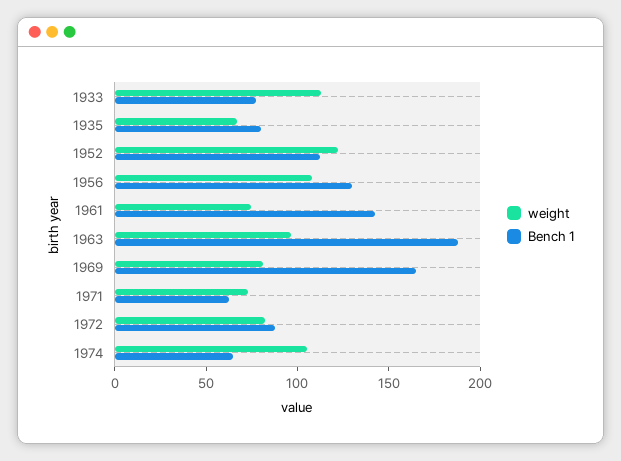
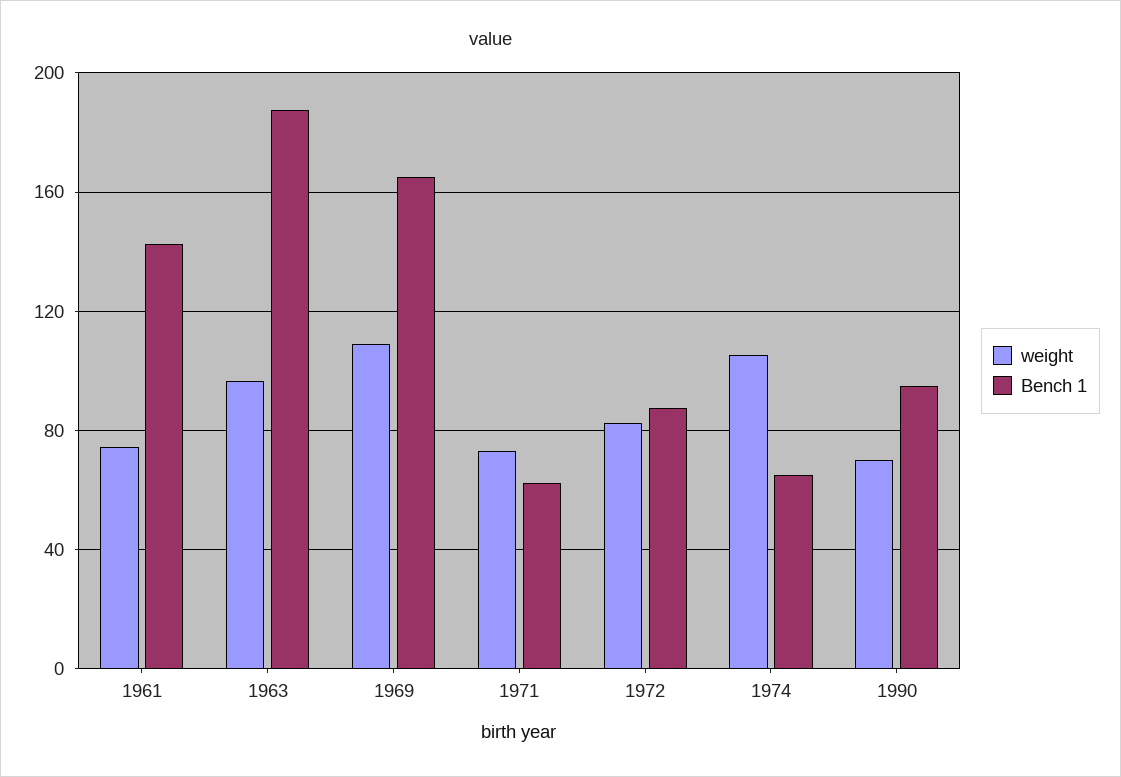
weight, 1933: 110 -> none
Bench 1, 1933: 80 -> none
weight, 1935: 70 -> none
Bench 1, 1935: 80 -> none
weight, 1952: 120 -> none
Bench 1, 1952: 110 -> none
weight, 1956: 110 -> none
Bench 1, 1956: 130 -> none
weight, 1969: 80 -> 110
weight, 1990: none -> 70
Bench 1, 1990: none -> 95

